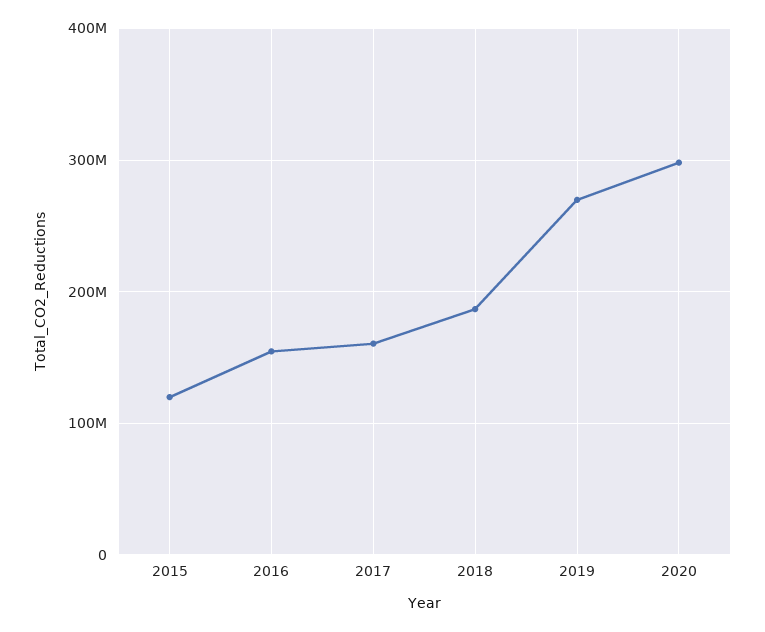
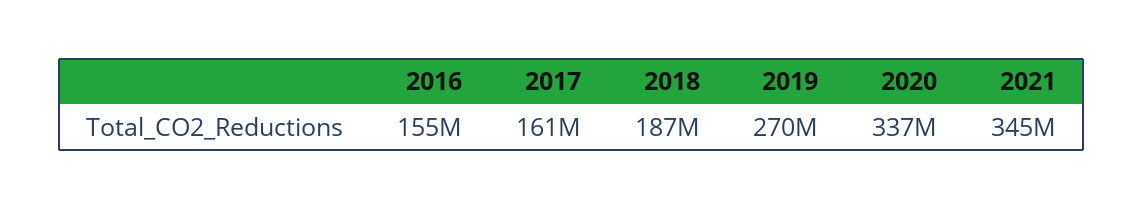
2015: 120000000 -> none
2020: 300000000 -> 337000000
2021: none -> 345000000

